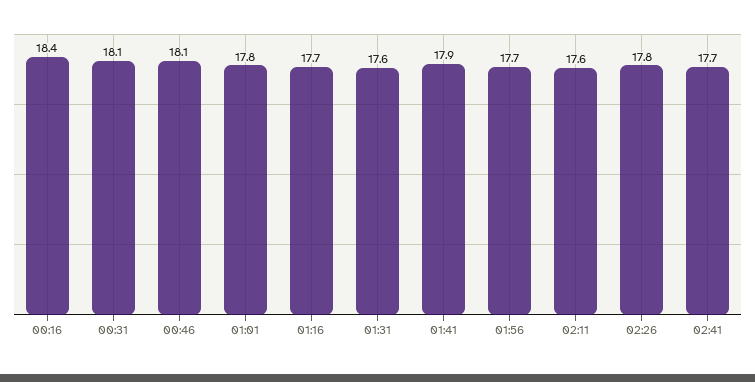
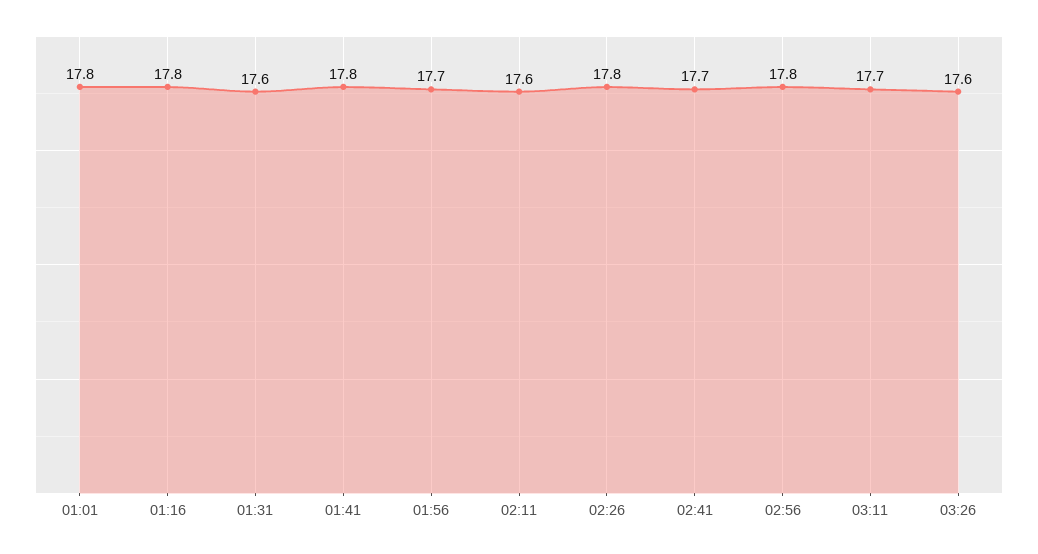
00:16: 18.4 -> none
00:31: 18.1 -> none
00:46: 18.1 -> none
01:16: 17.7 -> 17.8
01:41: 17.9 -> 17.8
02:56: none -> 17.8
03:11: none -> 17.7
03:26: none -> 17.6

